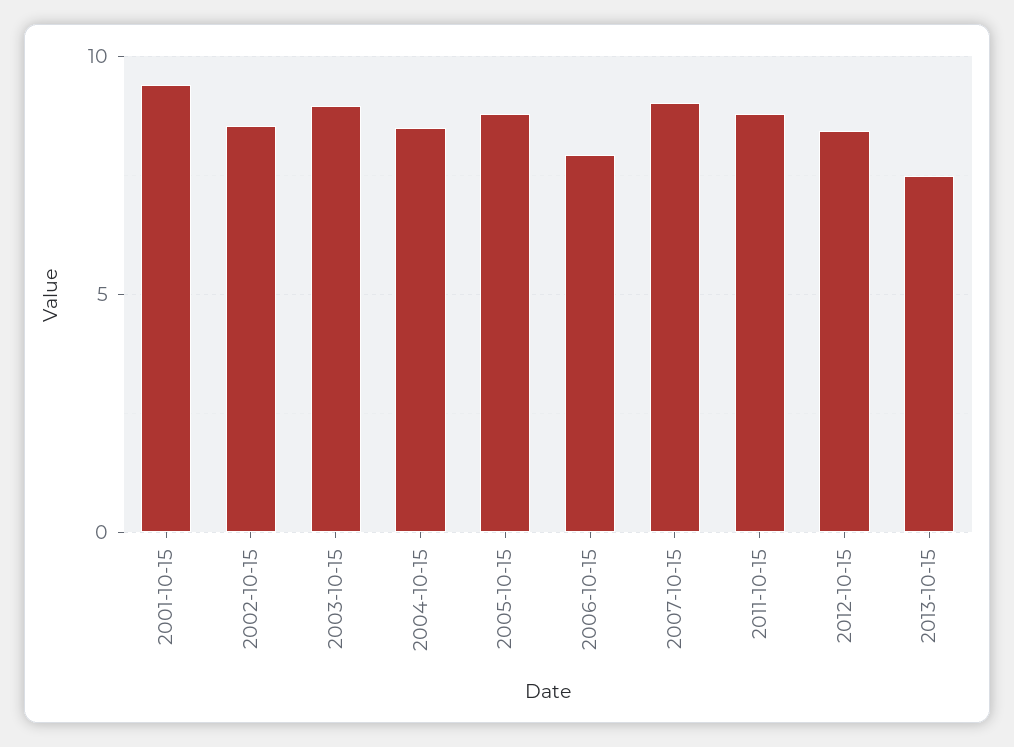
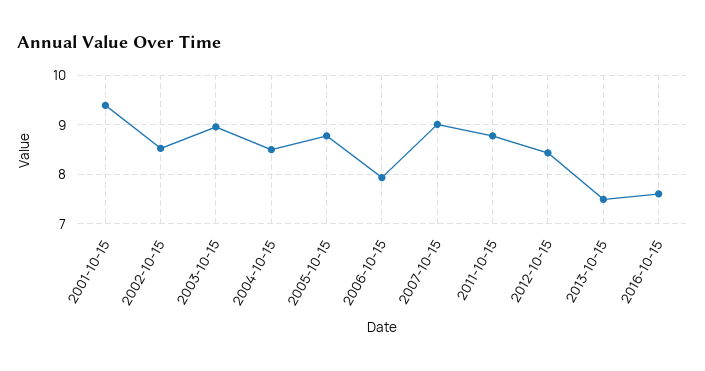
2016-10-15: none -> 7.6

